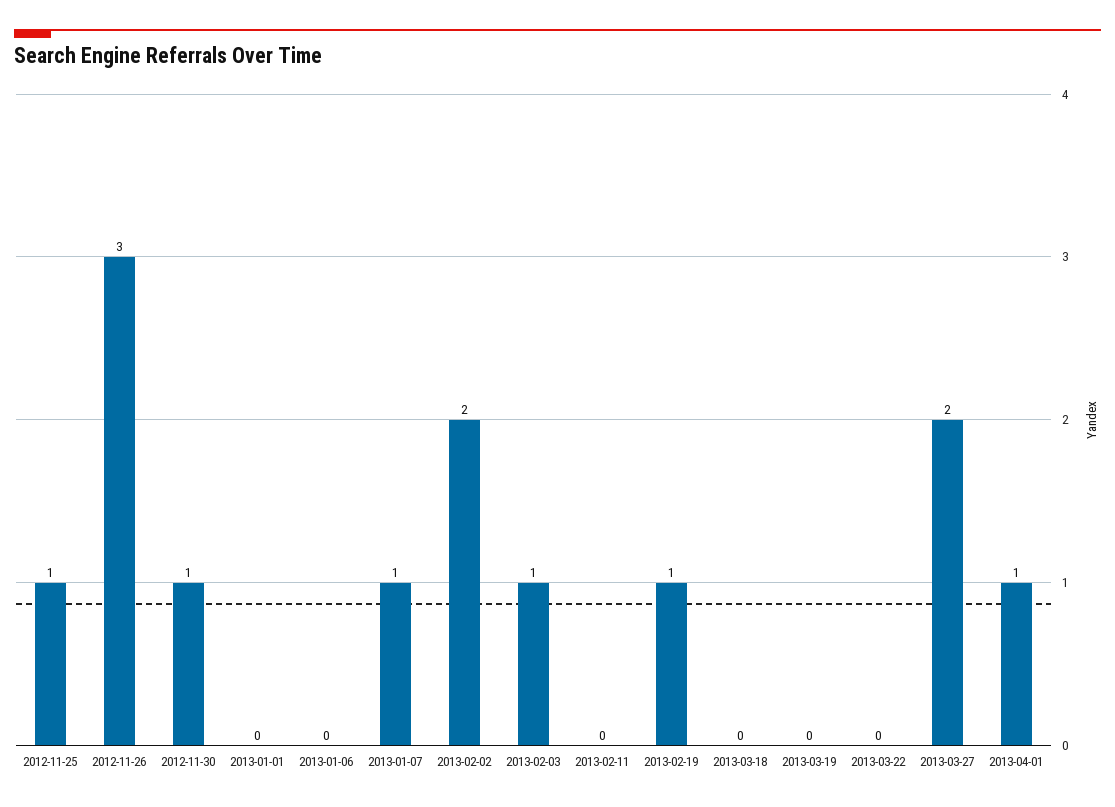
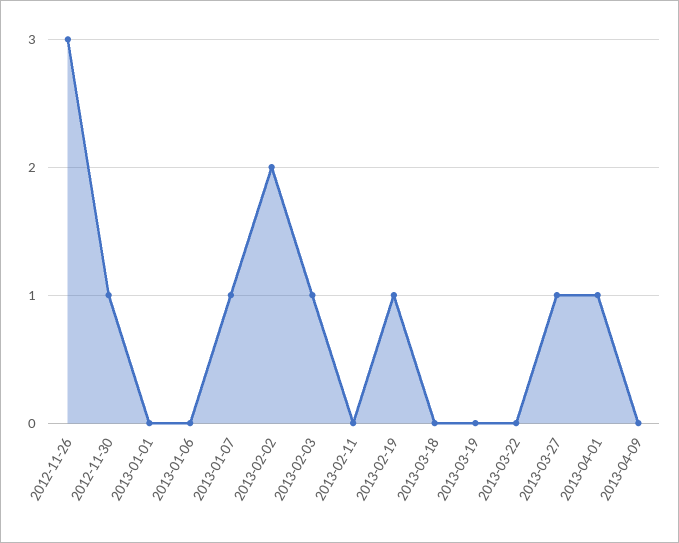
2012-11-25: 1 -> none
2013-03-27: 2 -> 1
2013-04-09: none -> 0

